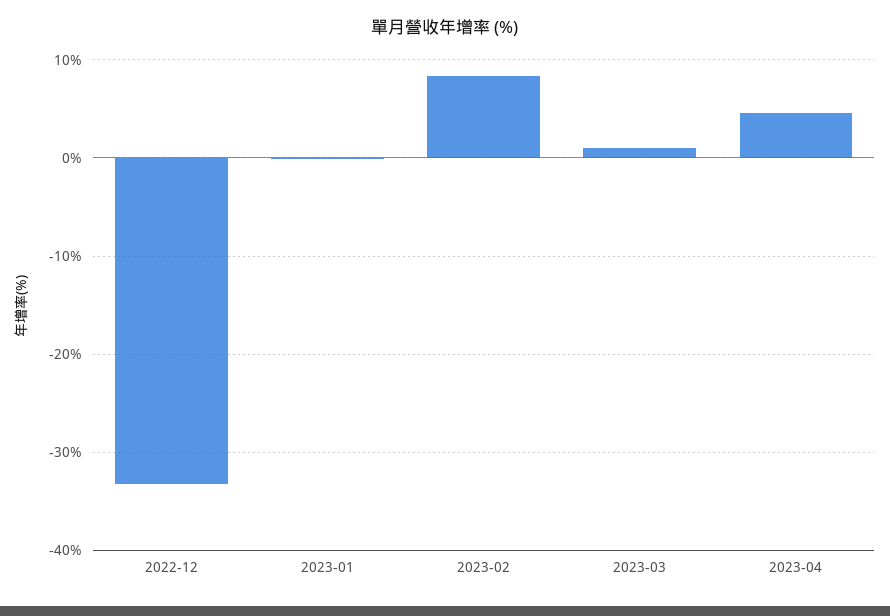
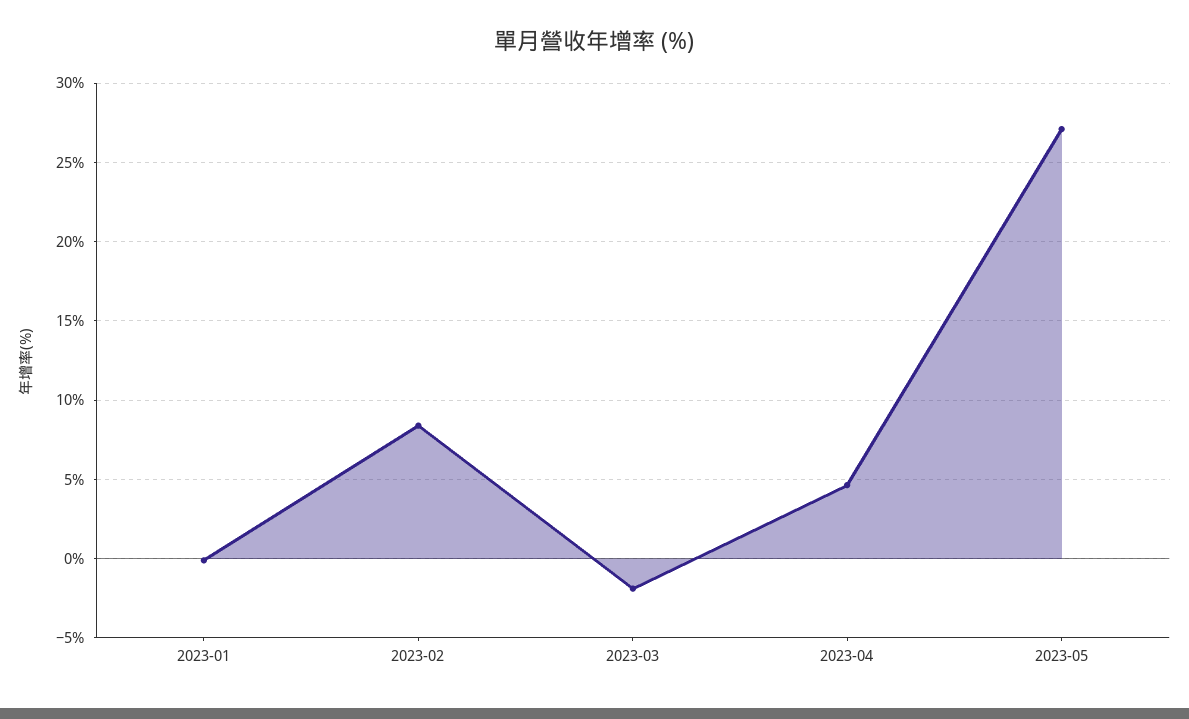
2022-12: -33 -> none
2023-03: 1 -> -2
2023-05: none -> 27

